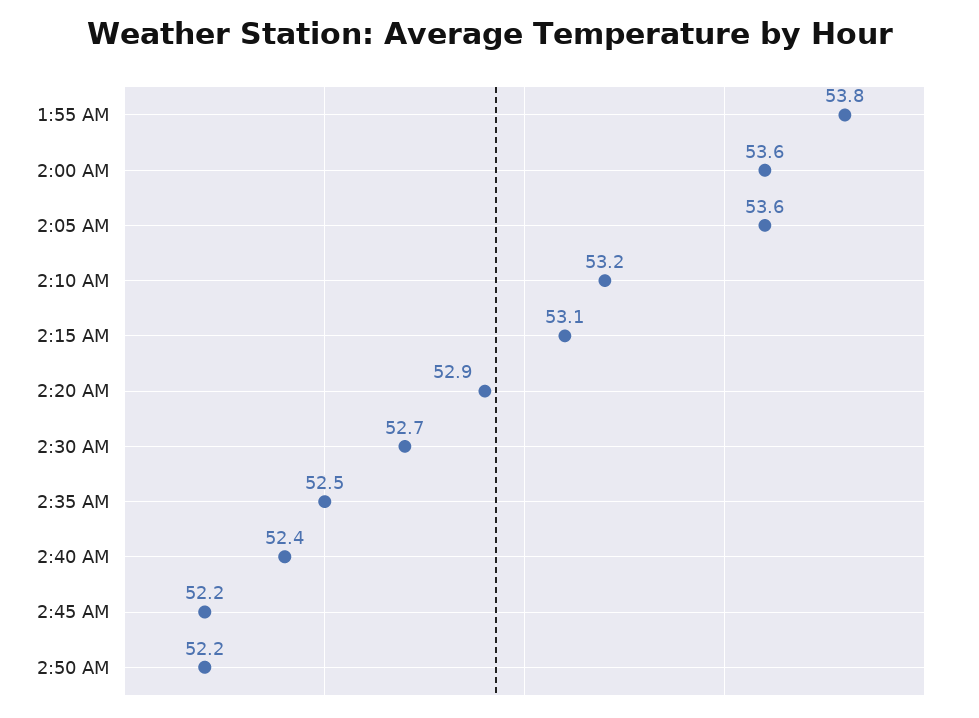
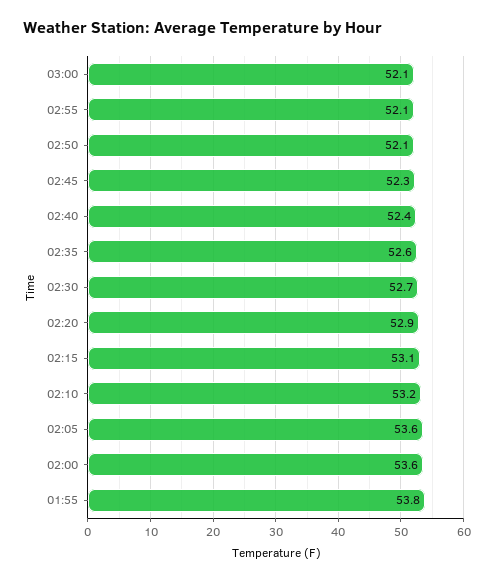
2:35 AM: 52.5 -> 52.6
2:45 AM: 52.2 -> 52.3
2:50 AM: 52.2 -> 52.1
03:00: none -> 52.1
02:55: none -> 52.1

